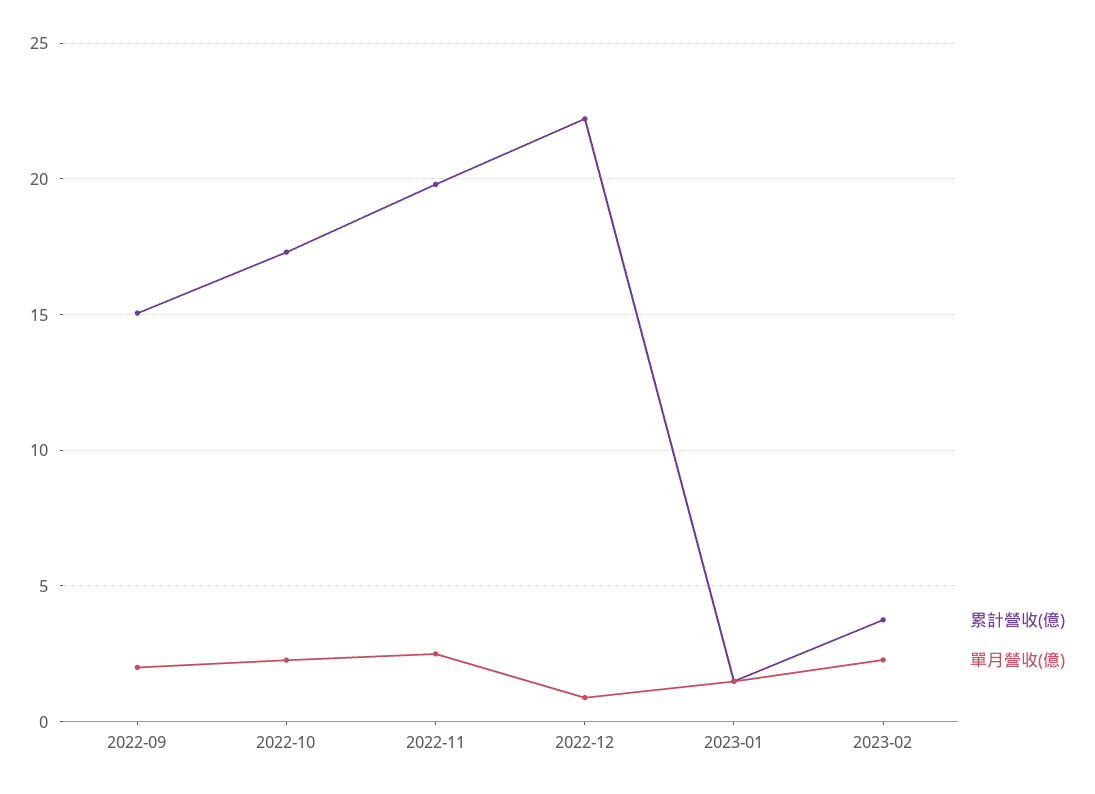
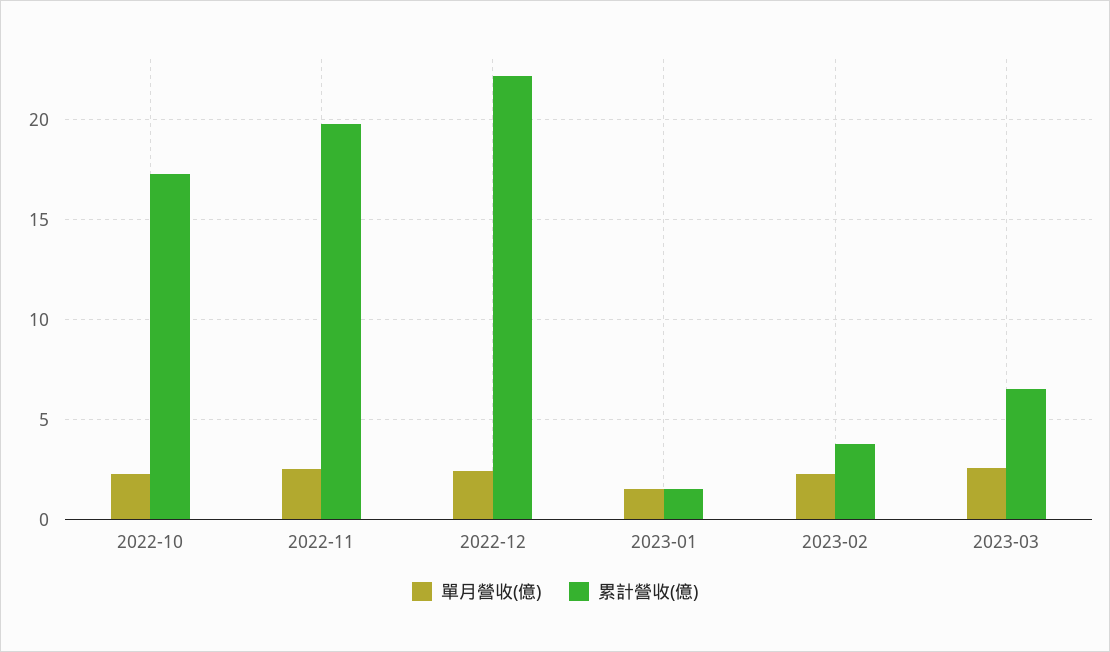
累計營收(億), 2022-09: 15 -> none
單月營收(億), 2022-09: 2 -> none
單月營收(億), 2022-12: 1 -> 2.5
單月營收(億), 2023-03: none -> 2.5
累計營收(億), 2023-03: none -> 6.5

